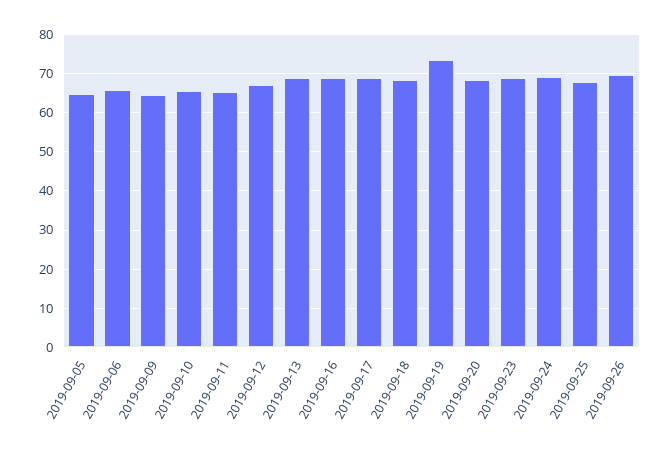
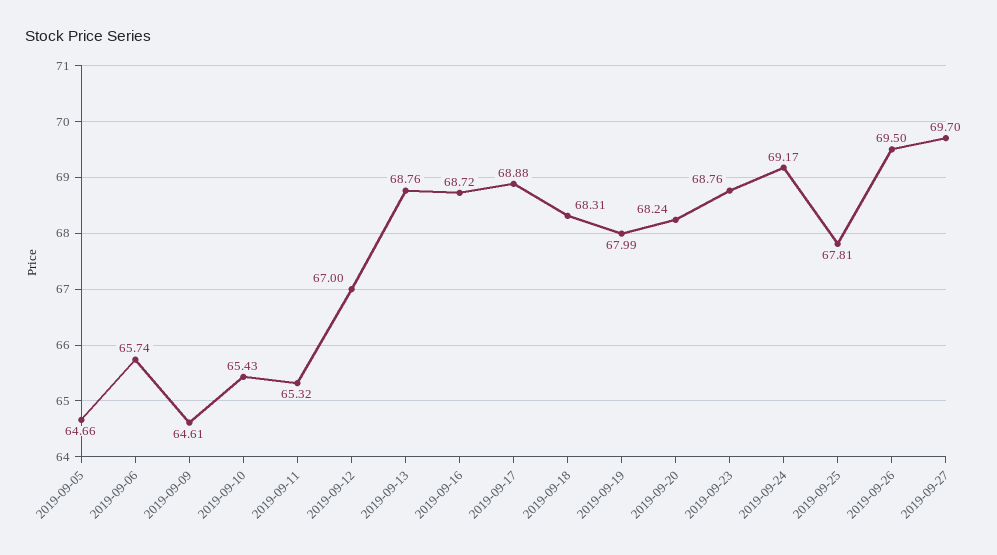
2019-09-19: 74 -> 67.99
2019-09-27: none -> 69.7

